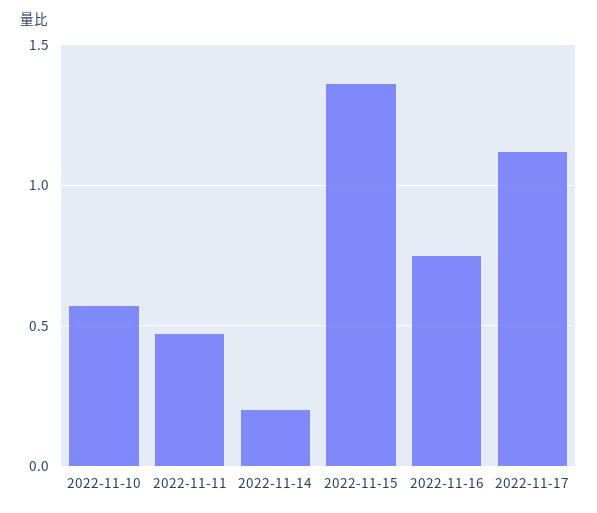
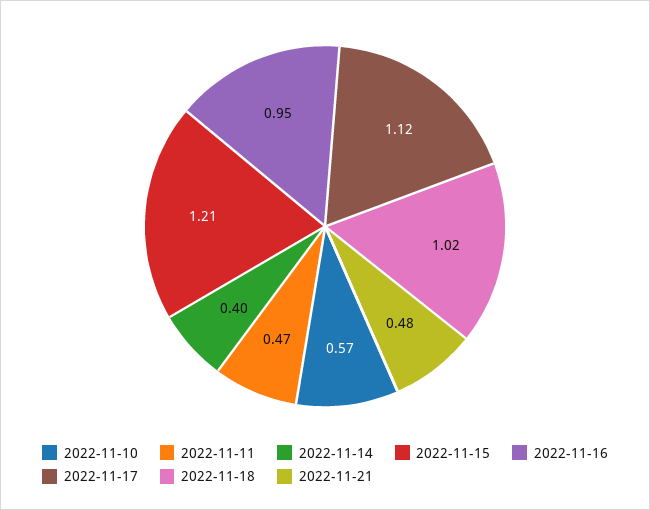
2022-11-14: 0.2 -> 0.4
2022-11-15: 1.35 -> 1.21
2022-11-16: 0.75 -> 0.95
2022-11-18: none -> 1.02
2022-11-21: none -> 0.48

